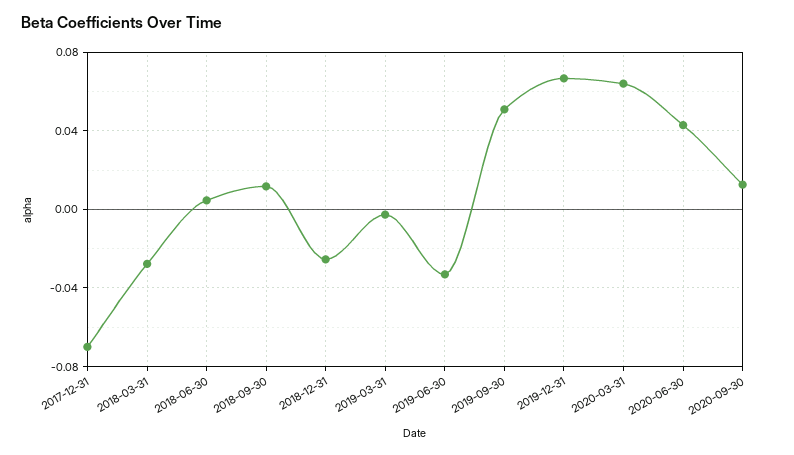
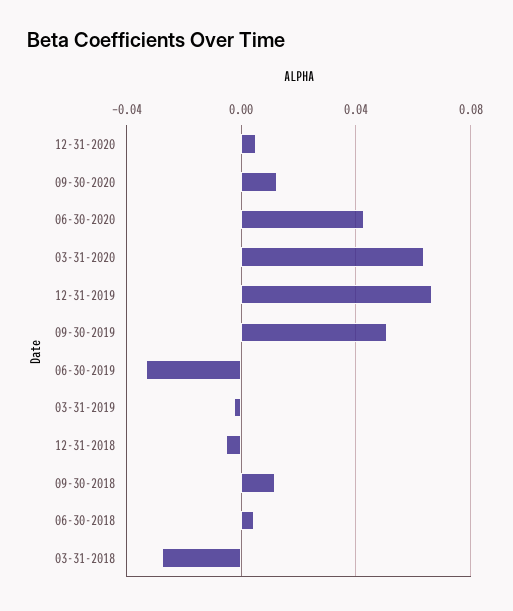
2017-12-31: -0.07 -> none
2018-12-31: -0.025 -> -0.005
12-31-2020: none -> 0.005

